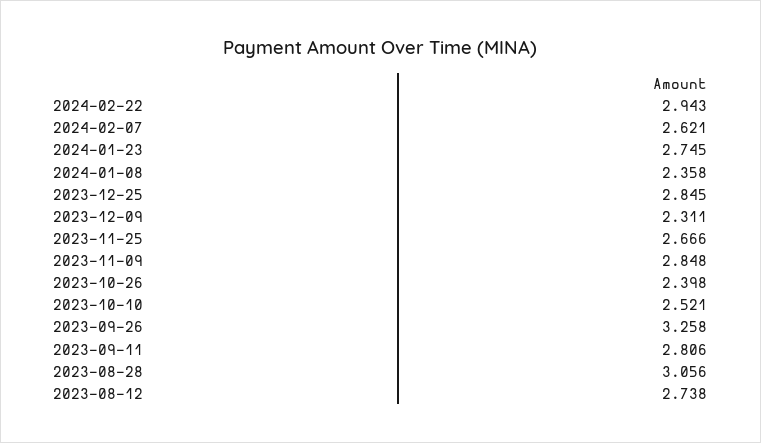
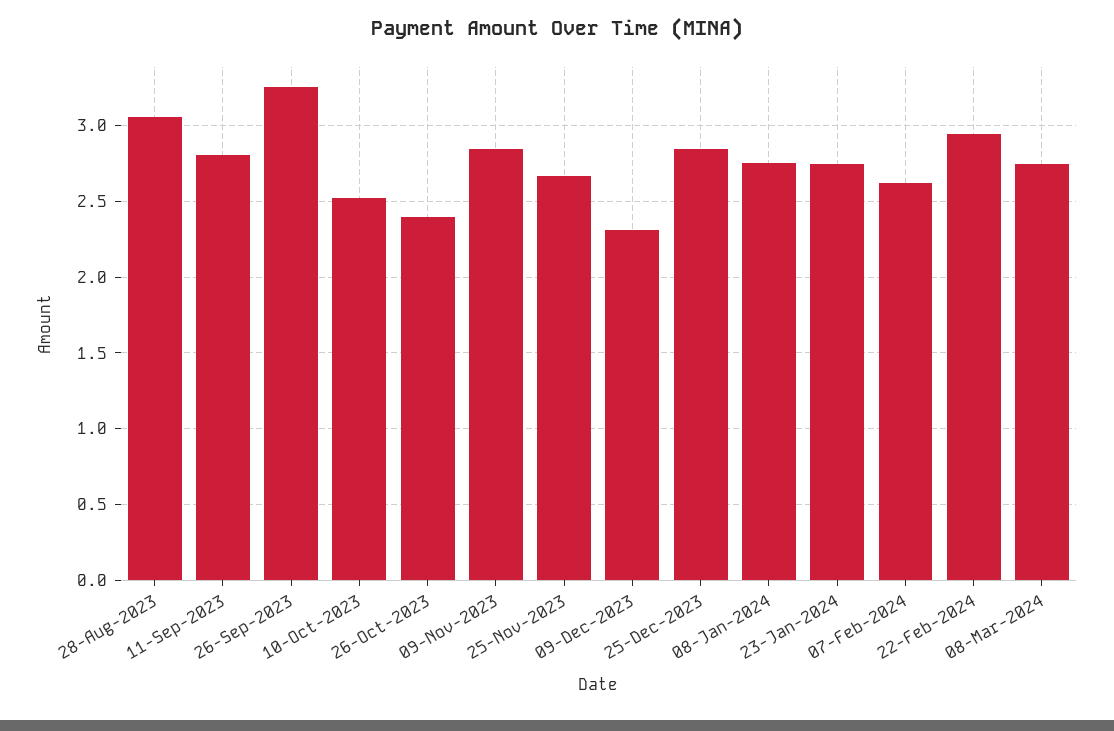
2024-01-08: 2.358 -> 2.75
2023-08-12: 2.738 -> none
08-Mar-2024: none -> 2.75

